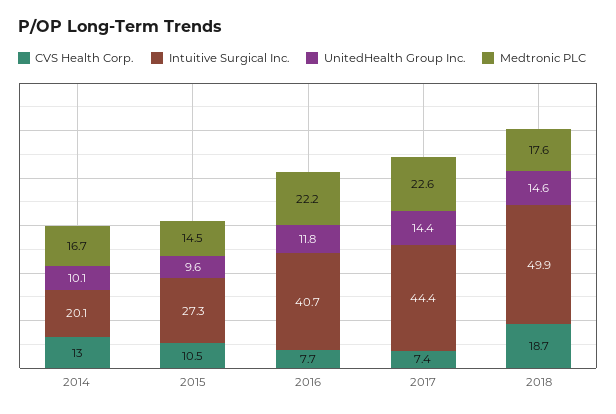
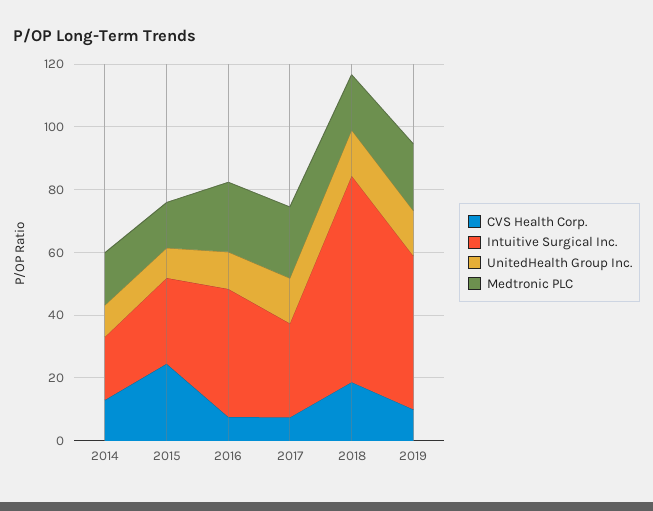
CVS Health Corp., 2015: 10.5 -> 25
Intuitive Surgical Inc., 2017: 44.4 -> 30
Intuitive Surgical Inc., 2018: 49.9 -> 65
CVS Health Corp., 2019: none -> 10
Intuitive Surgical Inc., 2019: none -> 50
UnitedHealth Group Inc., 2019: none -> 15
Medtronic PLC, 2019: none -> 20

